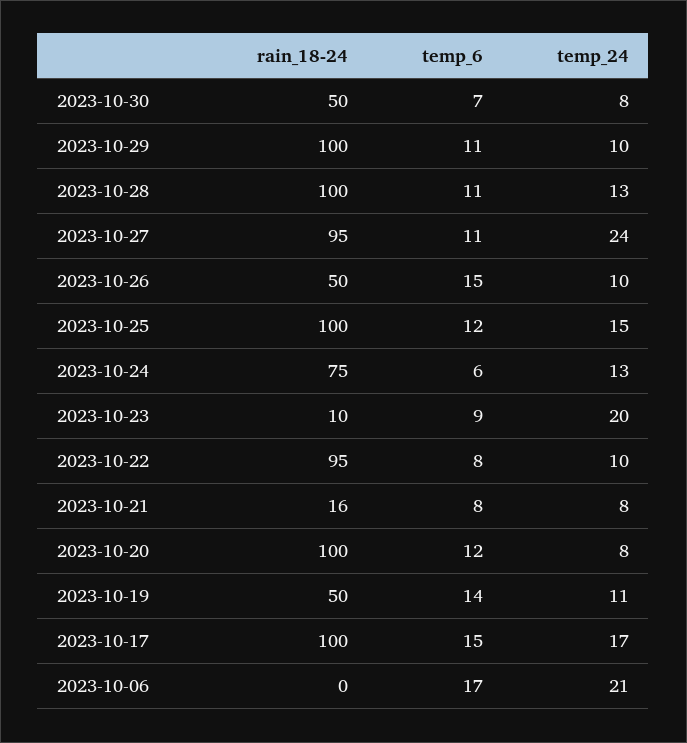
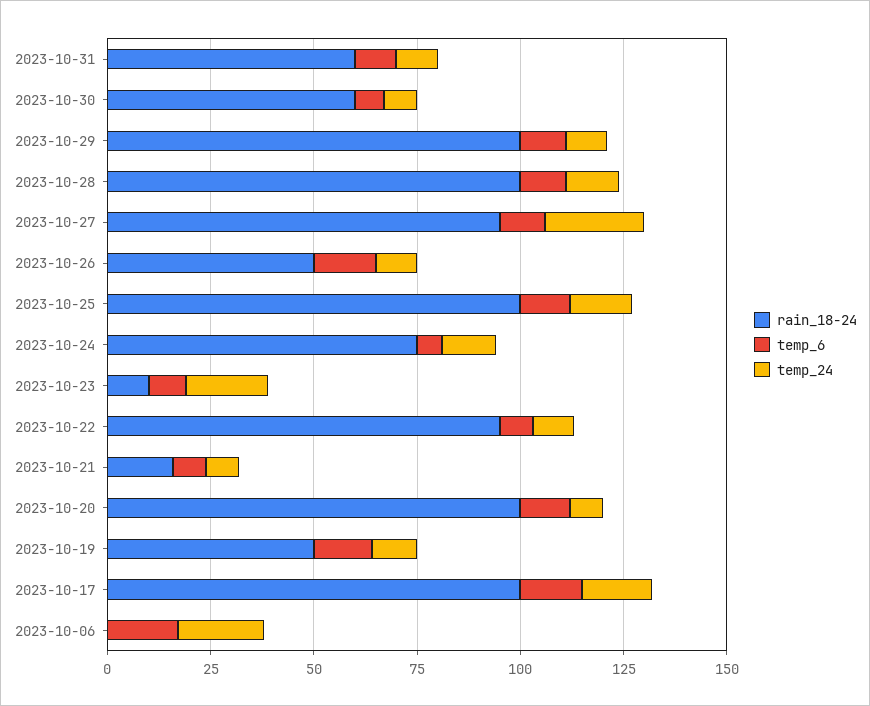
rain_18-24, 2023-10-30: 50 -> 60
rain_18-24, 2023-10-31: none -> 60
temp_6, 2023-10-31: none -> 10
temp_24, 2023-10-31: none -> 10

